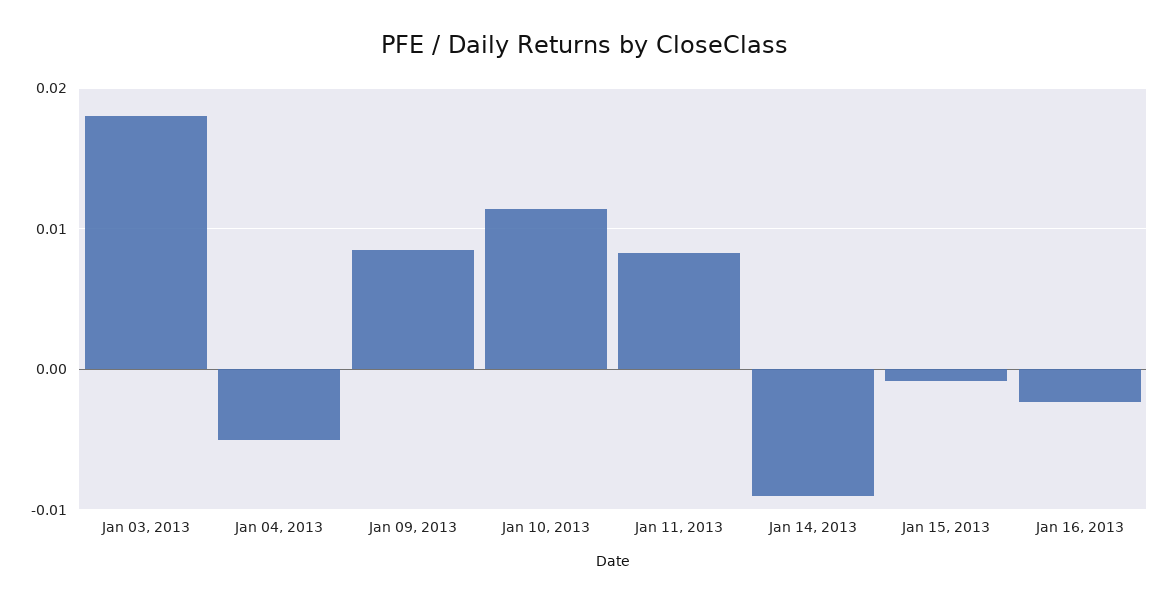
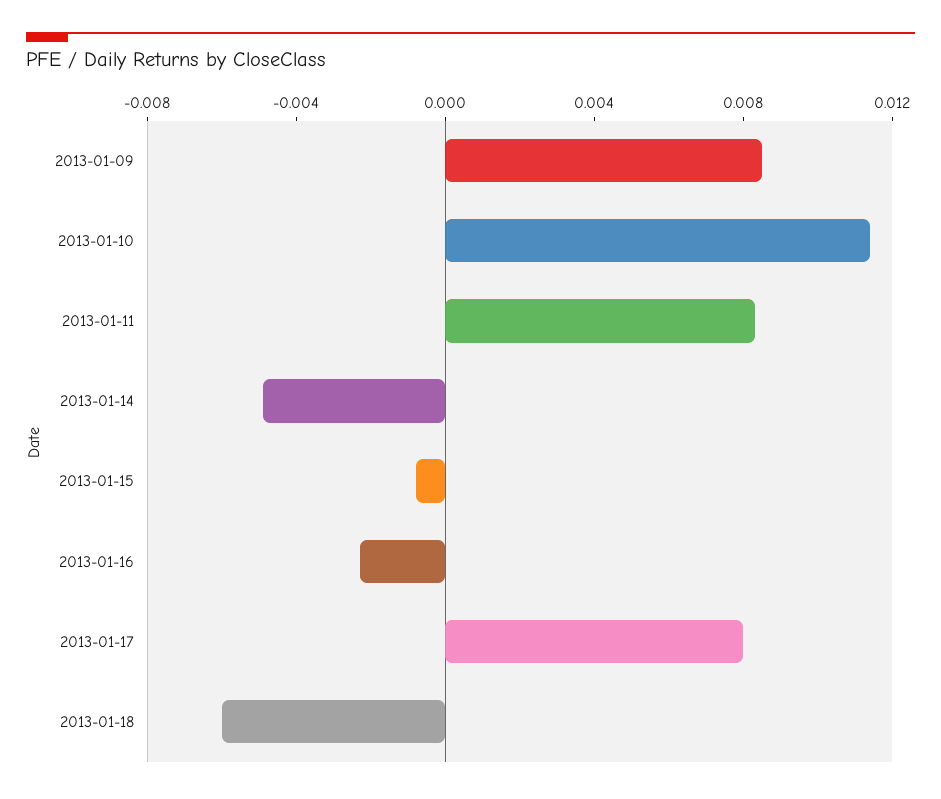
Jan 03, 2013: 0.018 -> none
Jan 04, 2013: -0.005 -> none
Jan 14, 2013: -0.009 -> -0.005
2013-01-17: none -> 0.008
2013-01-18: none -> -0.006

